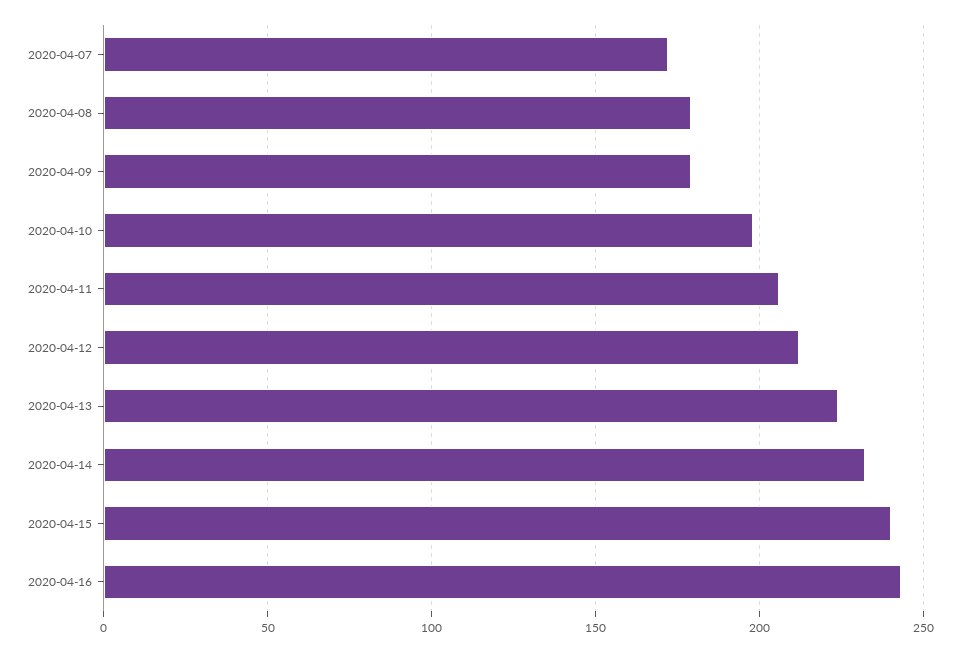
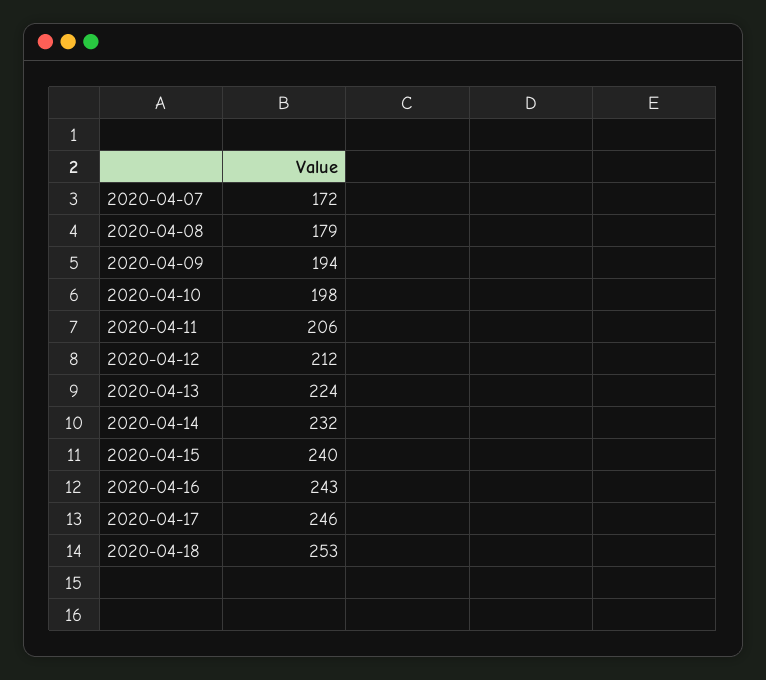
2020-04-09: 180 -> 194
2020-04-17: none -> 246
2020-04-18: none -> 253

